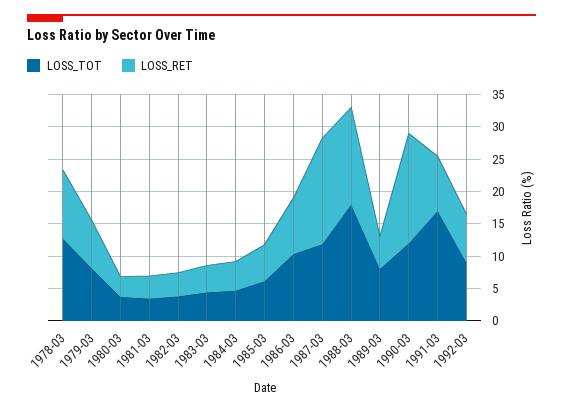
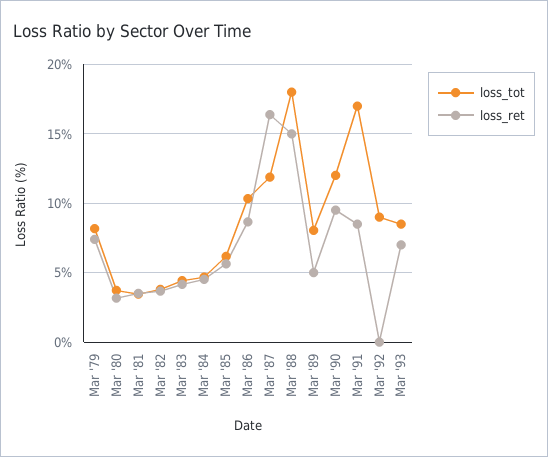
LOSS_TOT, 1978-03: 12.5 -> none
LOSS_RET, 1978-03: 10 -> none
LOSS_RET, 1990-03: 17.5 -> 9.5
LOSS_RET, 1992-03: 7.5 -> 0
LOSS_TOT, Mar '93: none -> 8.5
LOSS_RET, Mar '93: none -> 7

